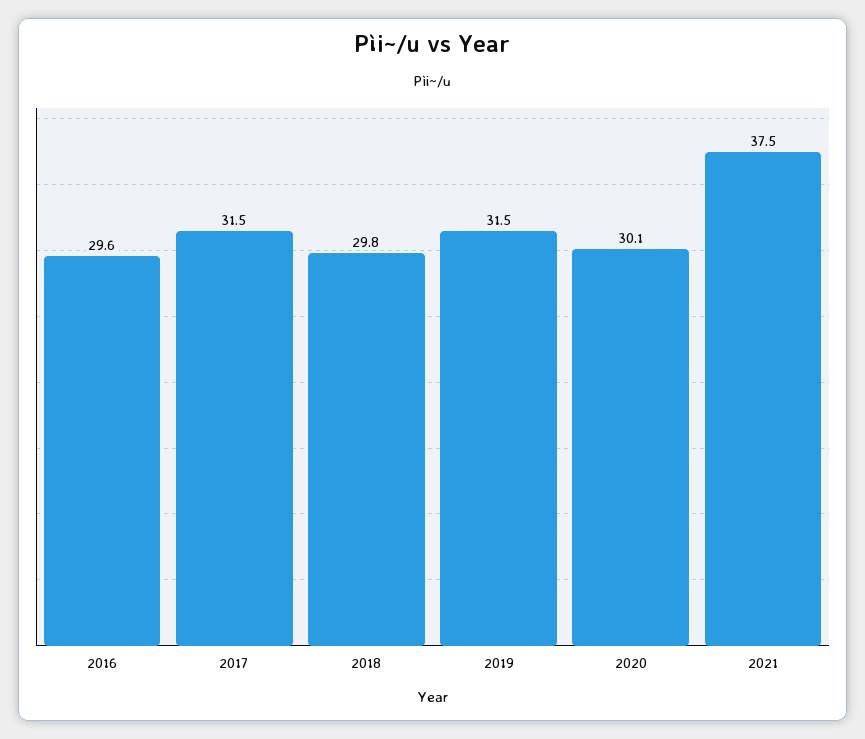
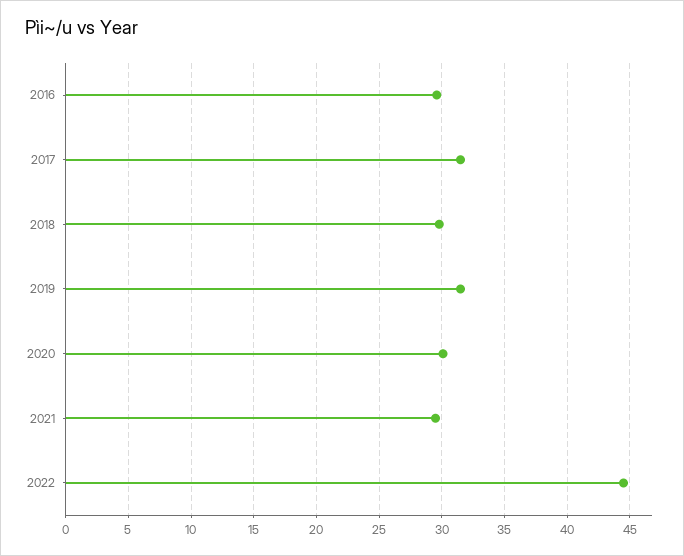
2021: 37.5 -> 29.5
2022: none -> 44.5

